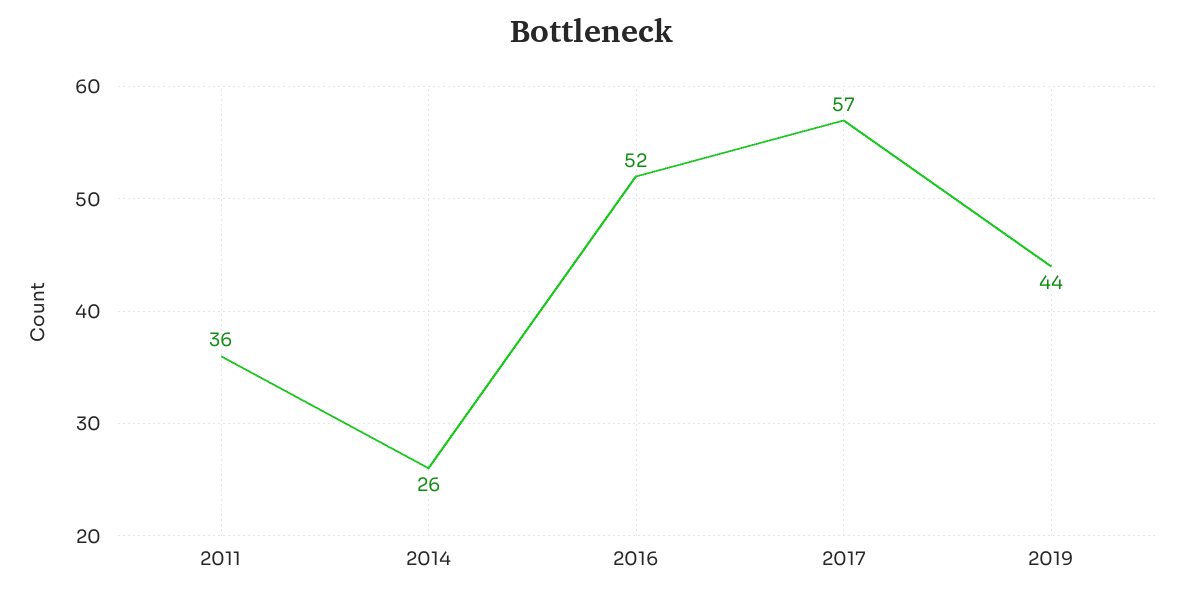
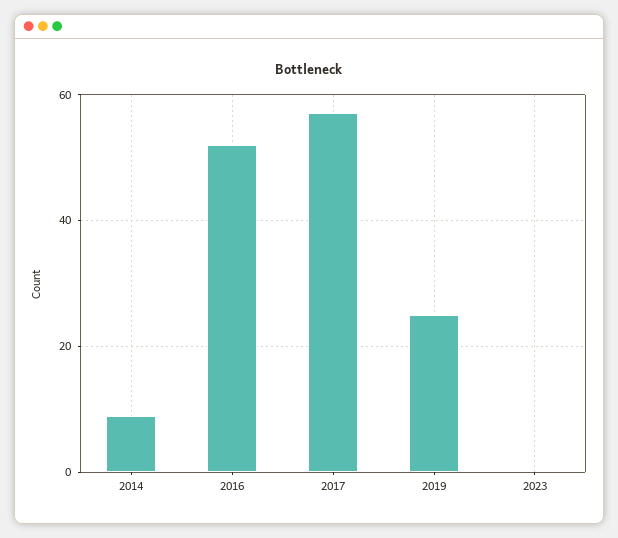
2011: 36 -> none
2014: 26 -> 10
2019: 44 -> 25
2023: none -> 0

